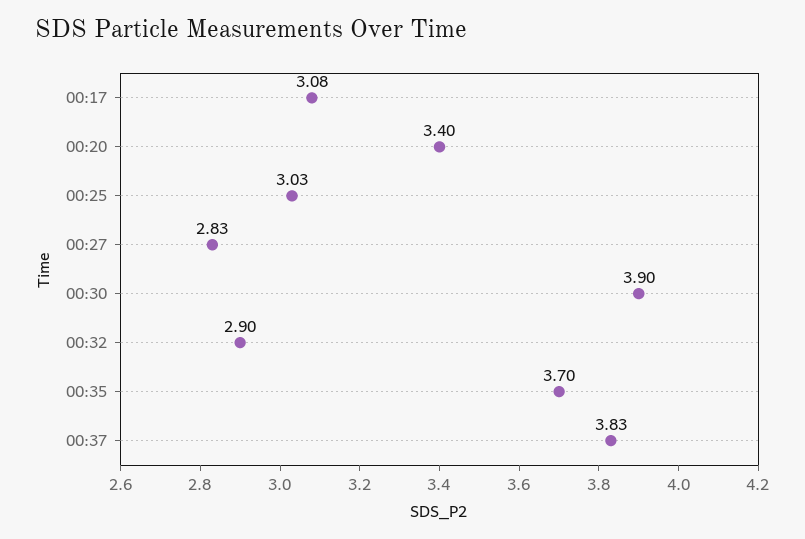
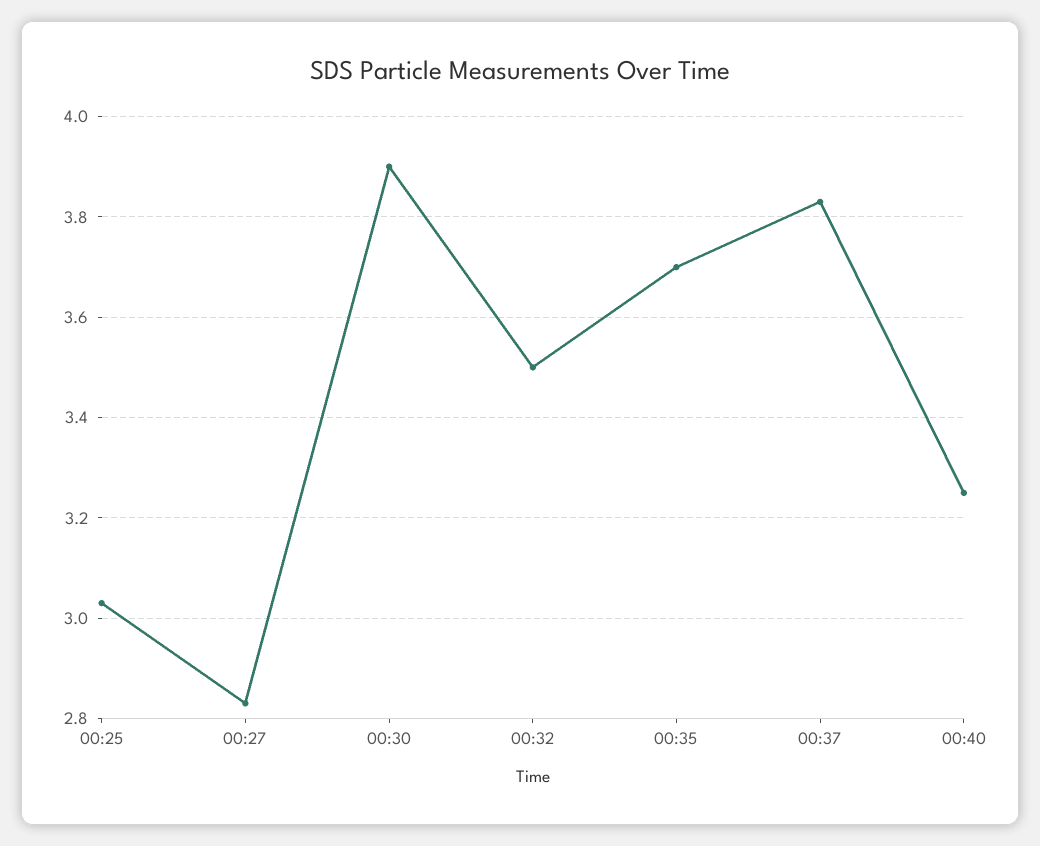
00:17: 3.08 -> none
00:20: 3.4 -> none
00:32: 2.9 -> 3.5
00:40: none -> 3.25

